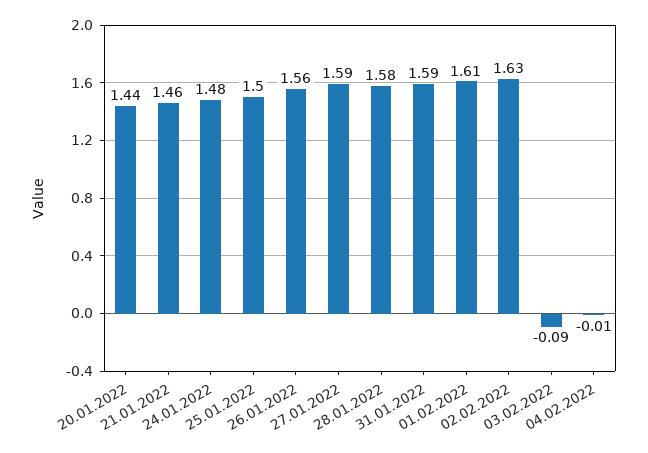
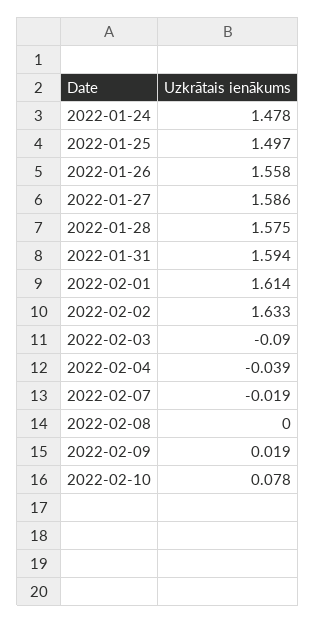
20.01.2022: 1.44 -> none
21.01.2022: 1.46 -> none
04.02.2022: -0.01 -> -0.039
2022-02-07: none -> -0.019
2022-02-08: none -> 0
2022-02-09: none -> 0.019
2022-02-10: none -> 0.078

